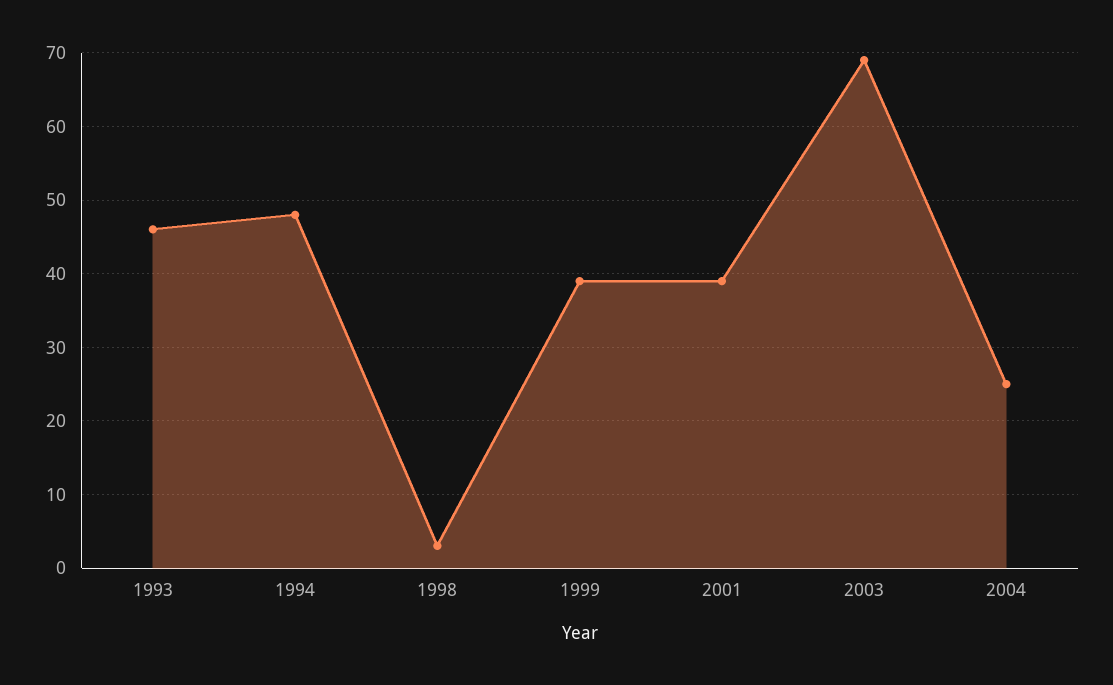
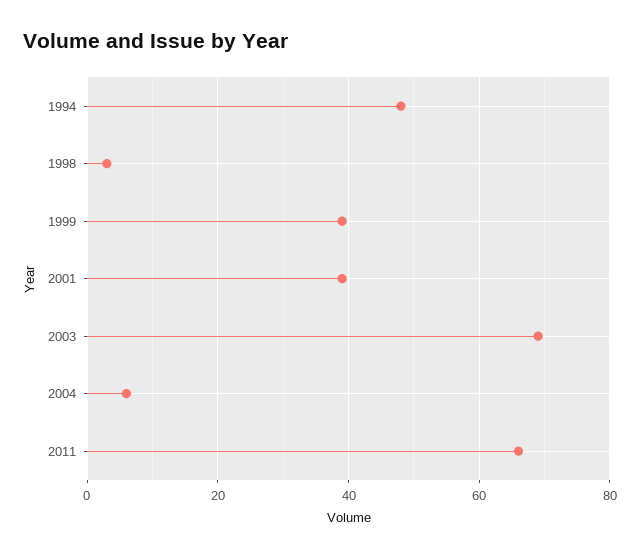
1993: 46 -> none
2004: 25 -> 5
2011: none -> 65

